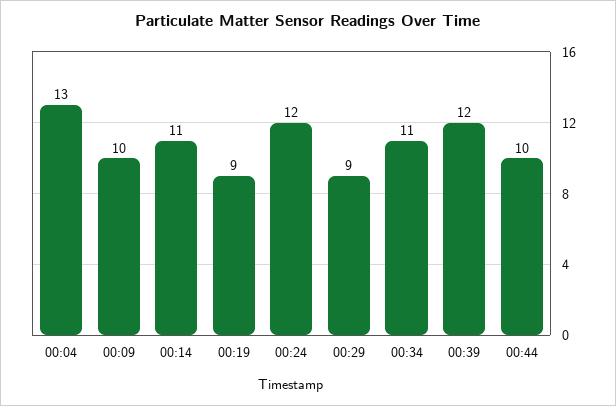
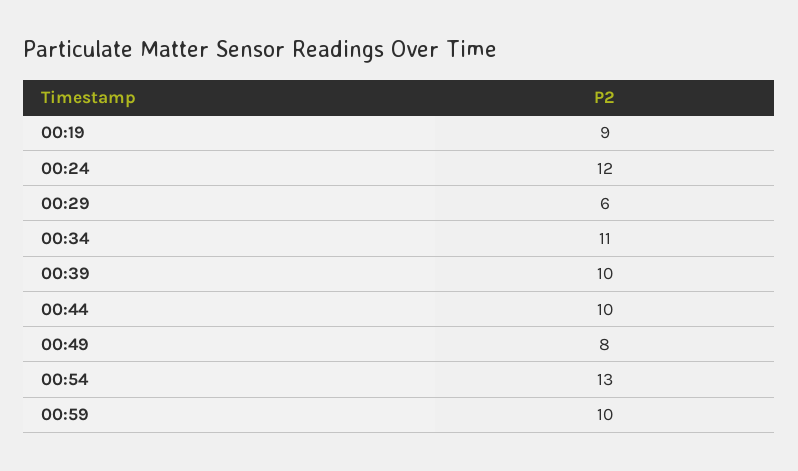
00:04: 13 -> none
00:09: 10 -> none
00:14: 11 -> none
00:29: 9 -> 6
00:39: 12 -> 10
00:49: none -> 8
00:54: none -> 13
00:59: none -> 10

